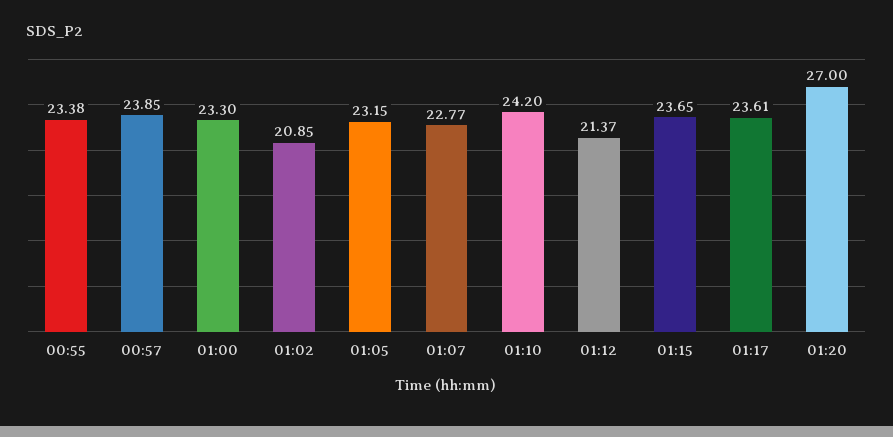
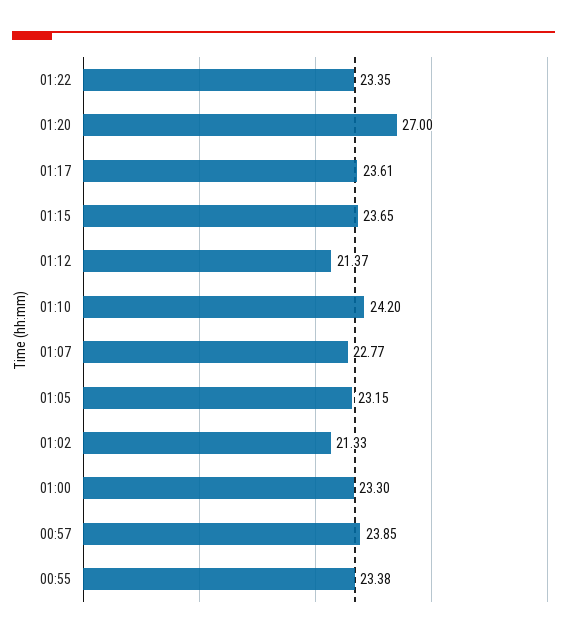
01:02: 20.85 -> 21.33
01:22: none -> 23.35

